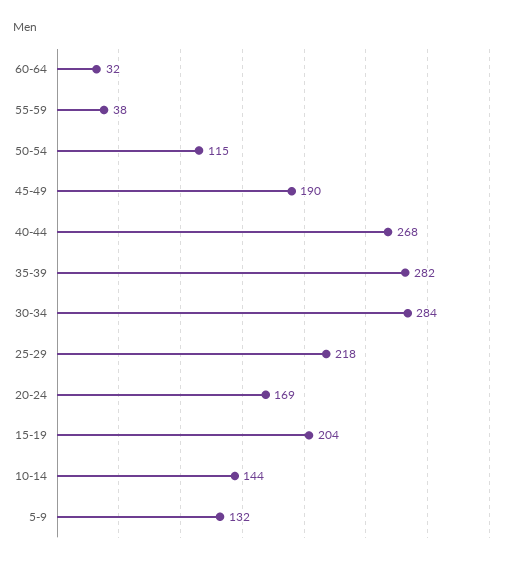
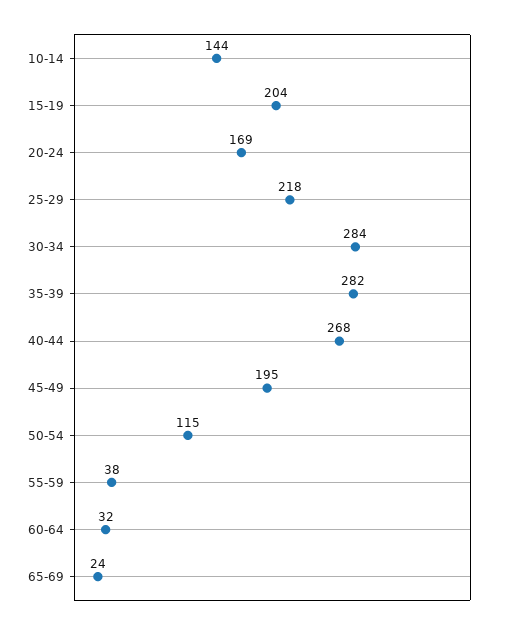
45-49: 190 -> 195
5-9: 132 -> none
65-69: none -> 24

